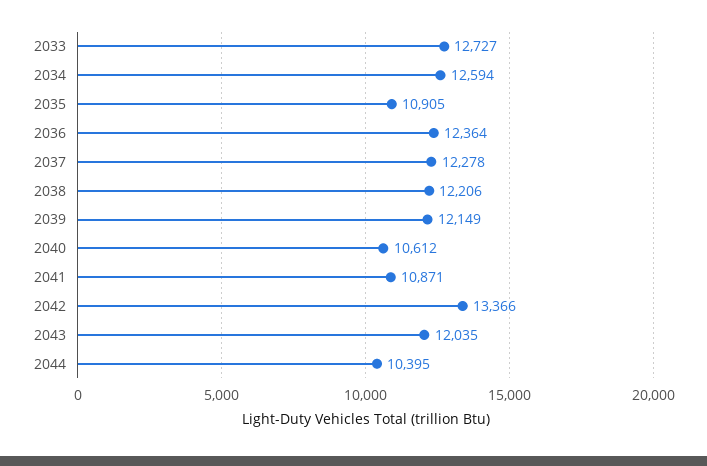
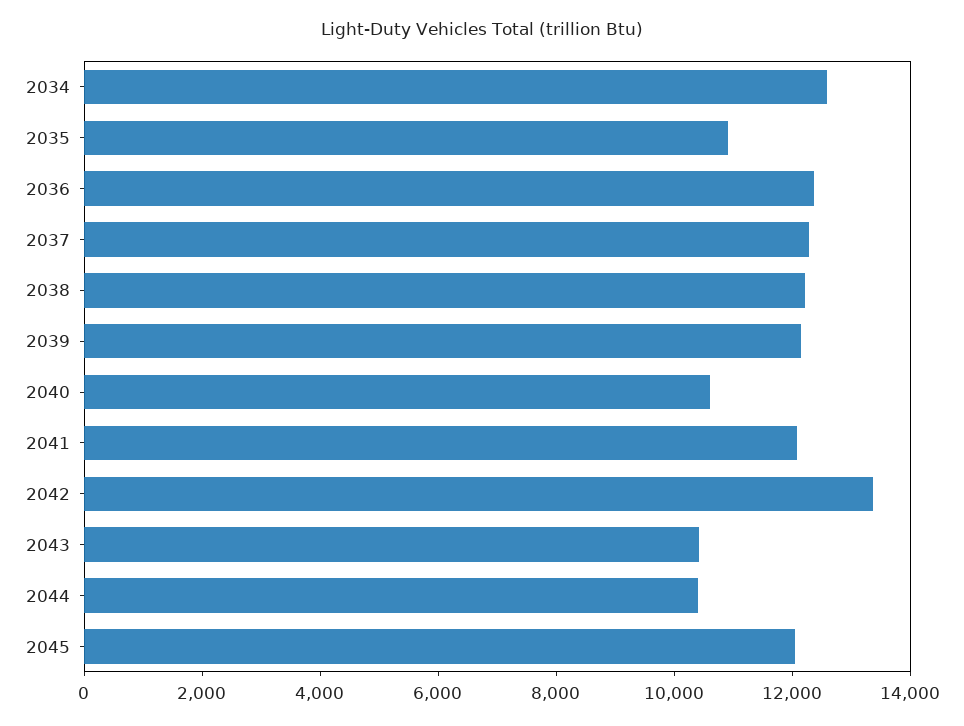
2033: 12727 -> none
2041: 10871 -> 12000
2043: 12035 -> 10500
2045: none -> 12000

